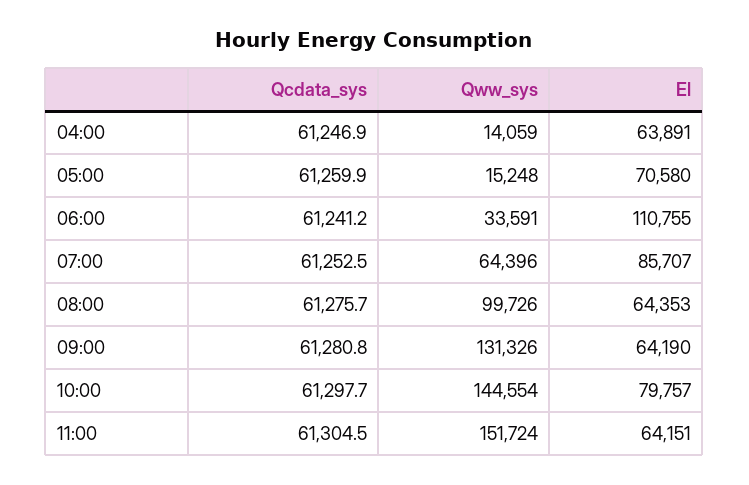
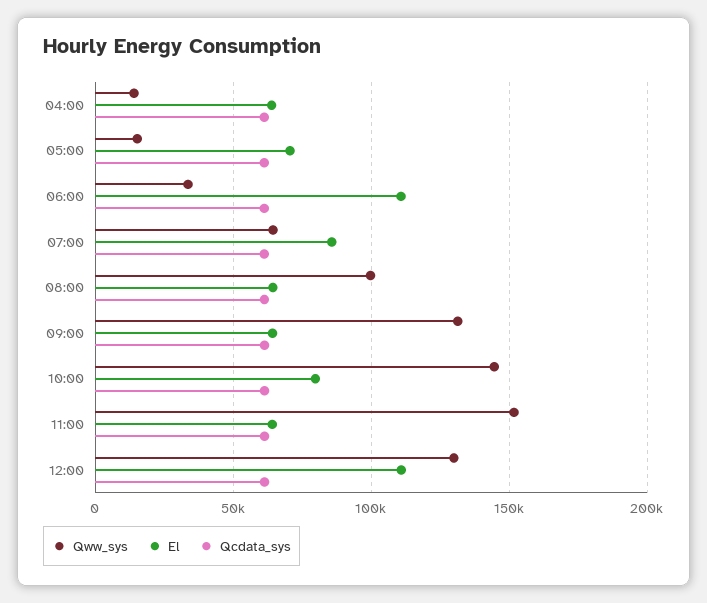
Qww_sys, 12:00: none -> 130000
El, 12:00: none -> 110000
Qcdata_sys, 12:00: none -> 60000

